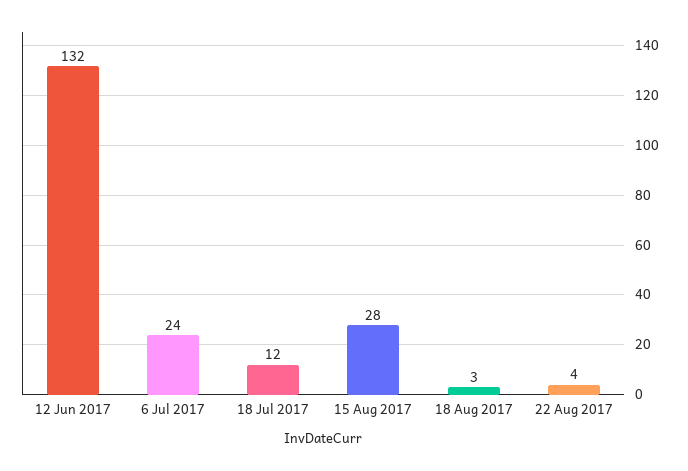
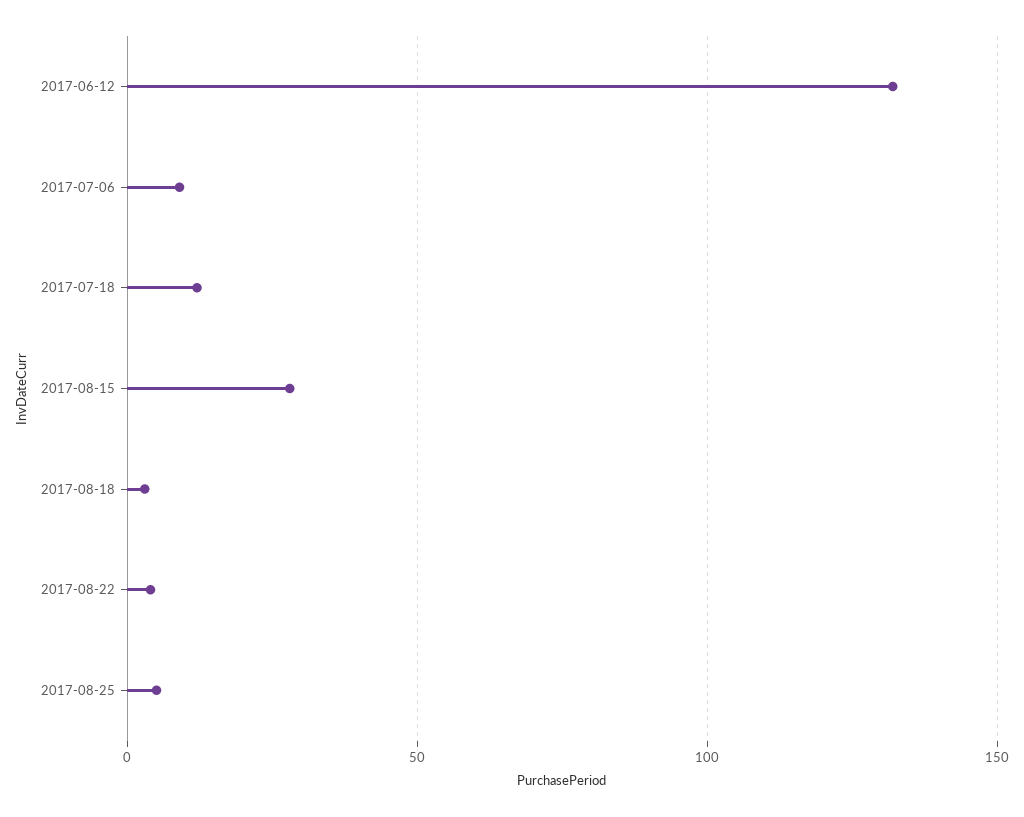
6 Jul 2017: 24 -> 10
2017-08-25: none -> 5

